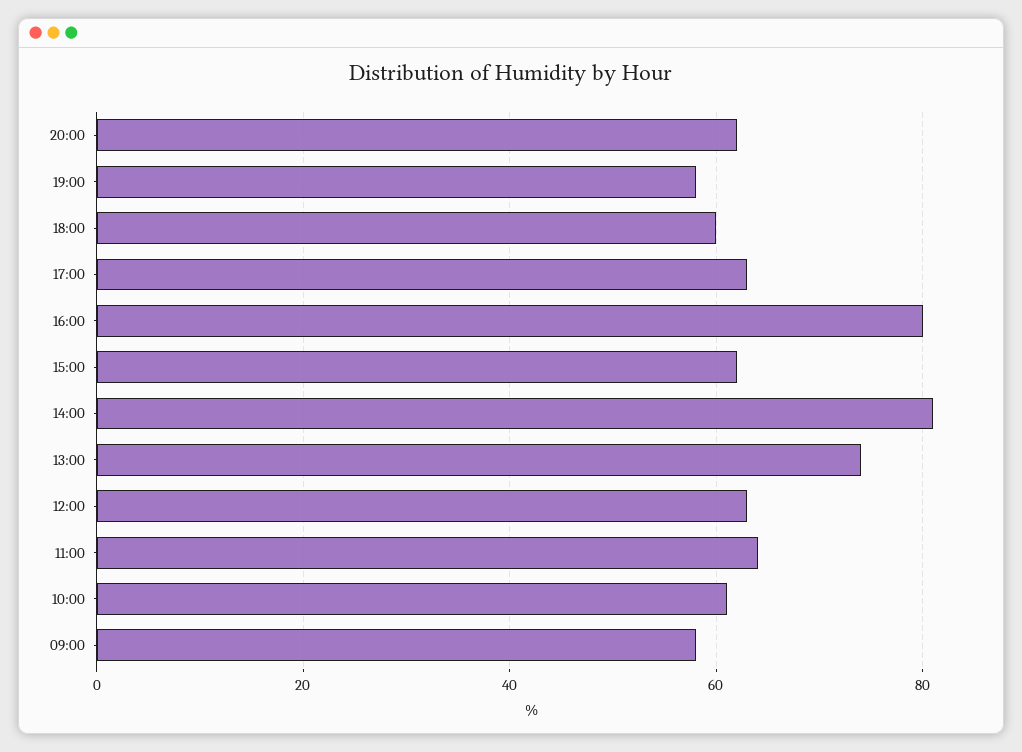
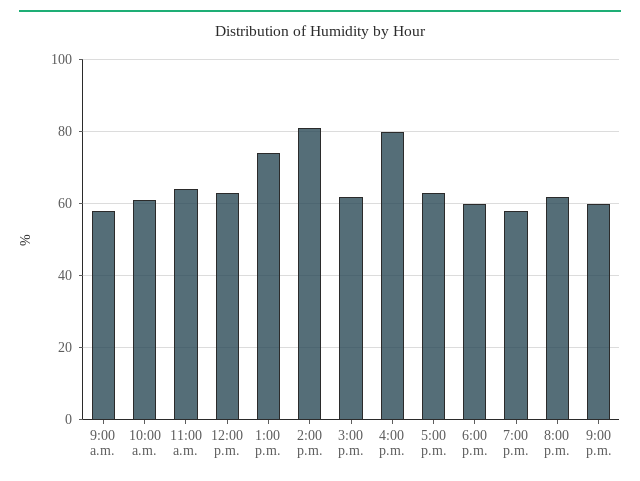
9:00 p.m.: none -> 60

